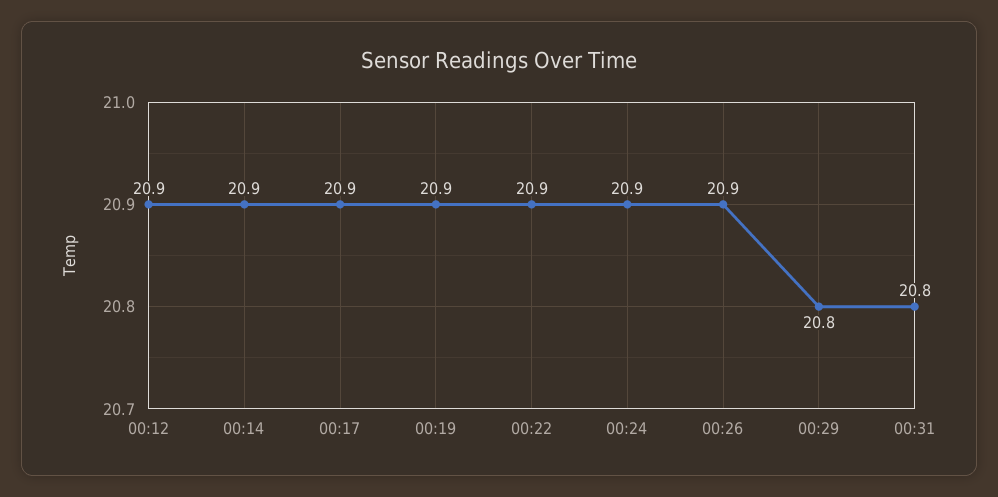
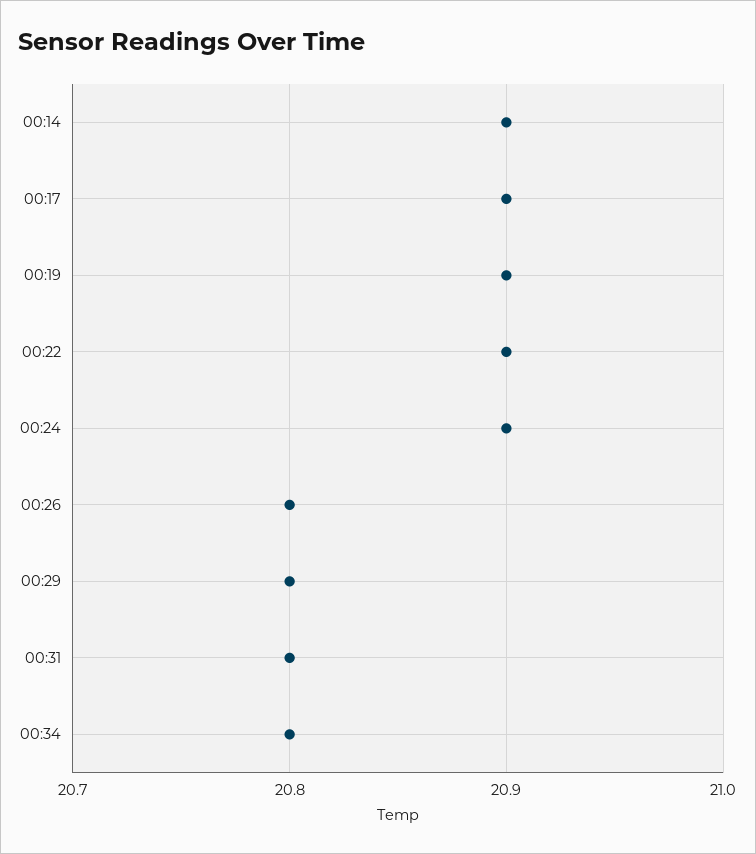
00:12: 20.9 -> none
00:26: 20.9 -> 20.8
00:34: none -> 20.8

